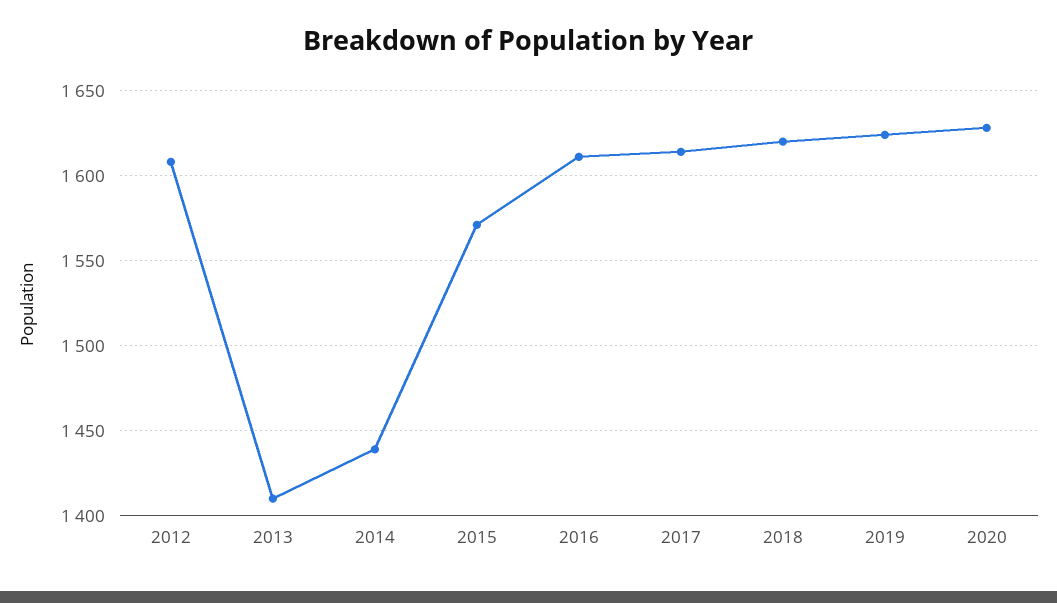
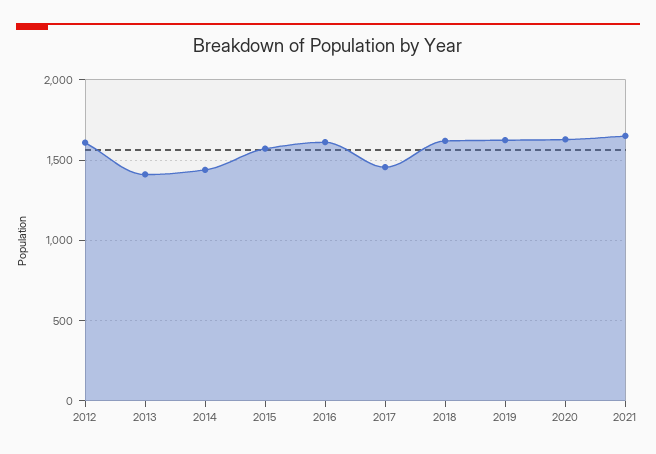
2017: 1615 -> 1450
2021: none -> 1650

